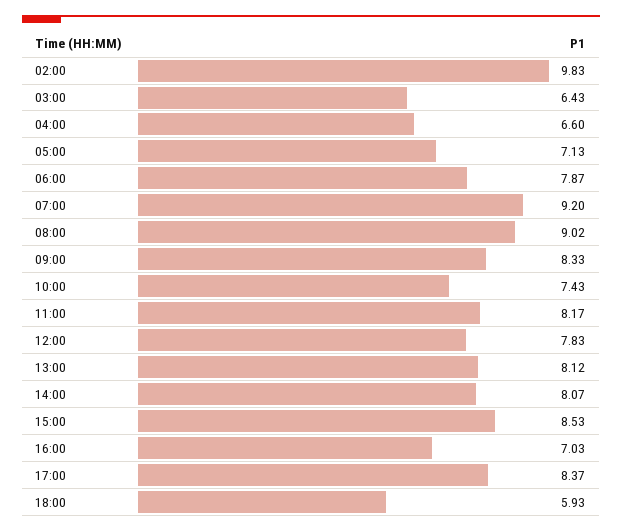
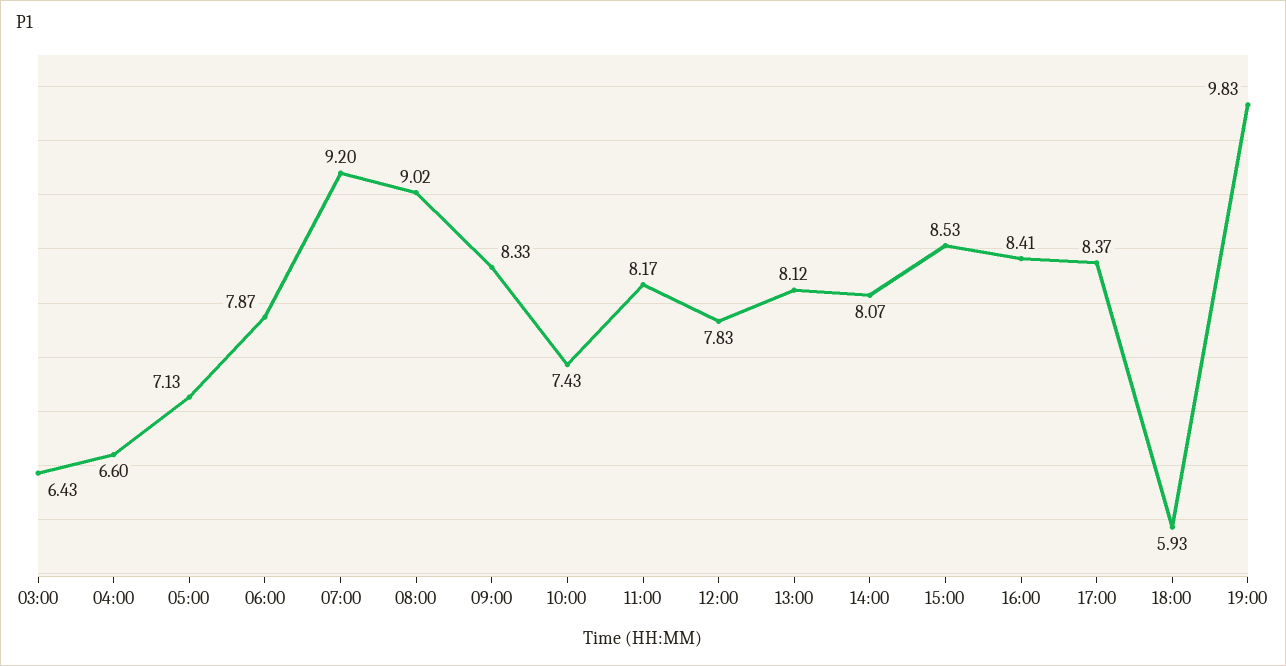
02:00: 9.83 -> none
16:00: 7.03 -> 8.41
19:00: none -> 9.83

